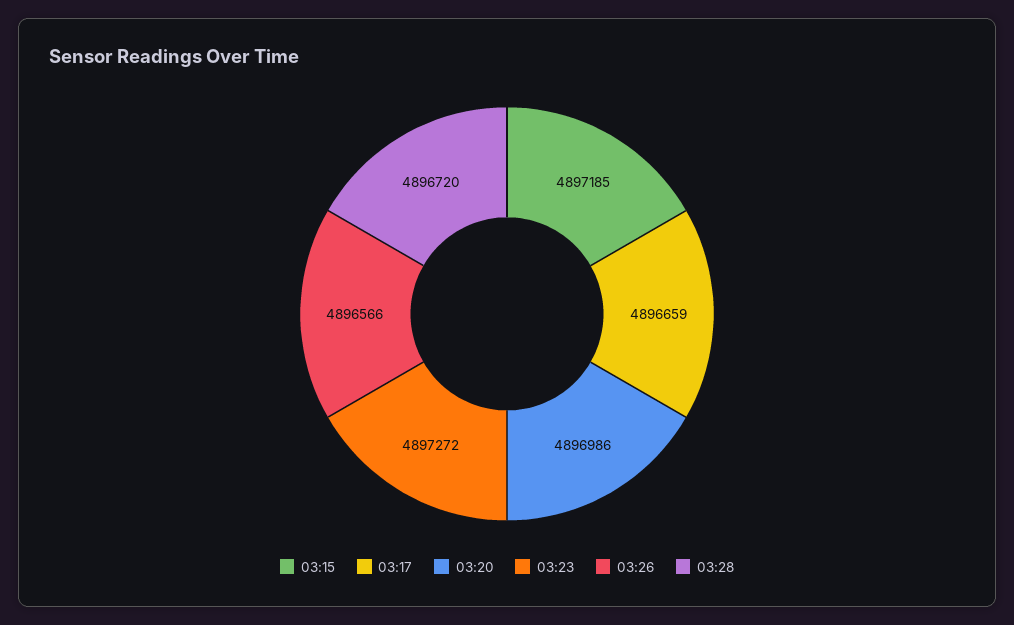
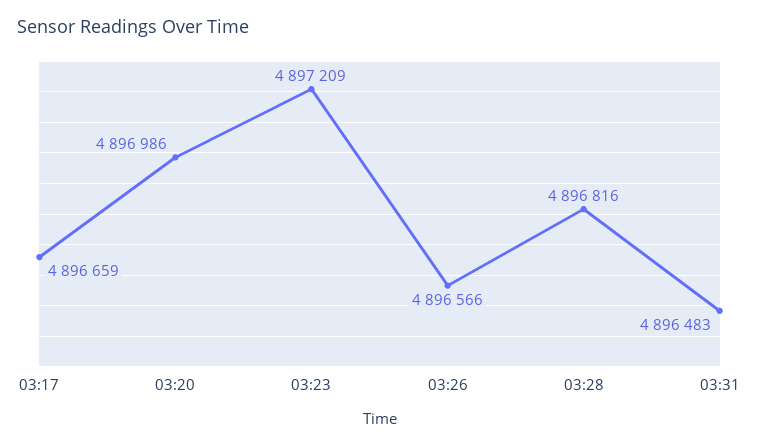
03:15: 4897185 -> none
03:23: 4897272 -> 4897209
03:28: 4896720 -> 4896816
03:31: none -> 4896483

